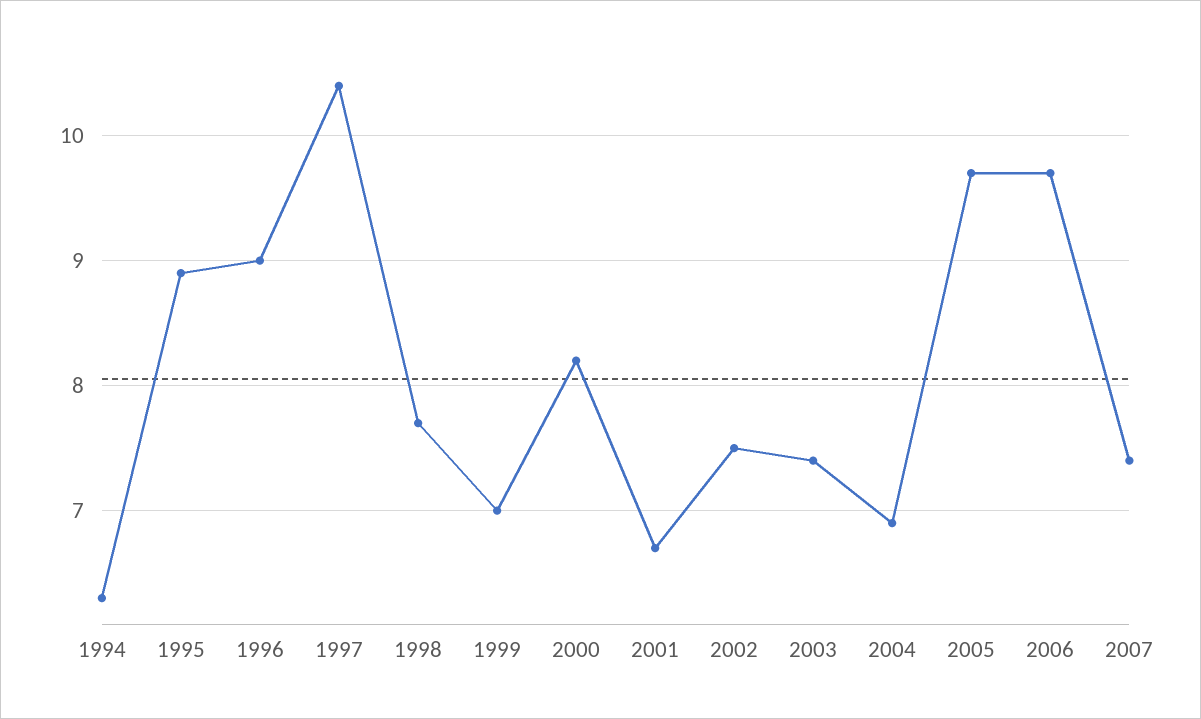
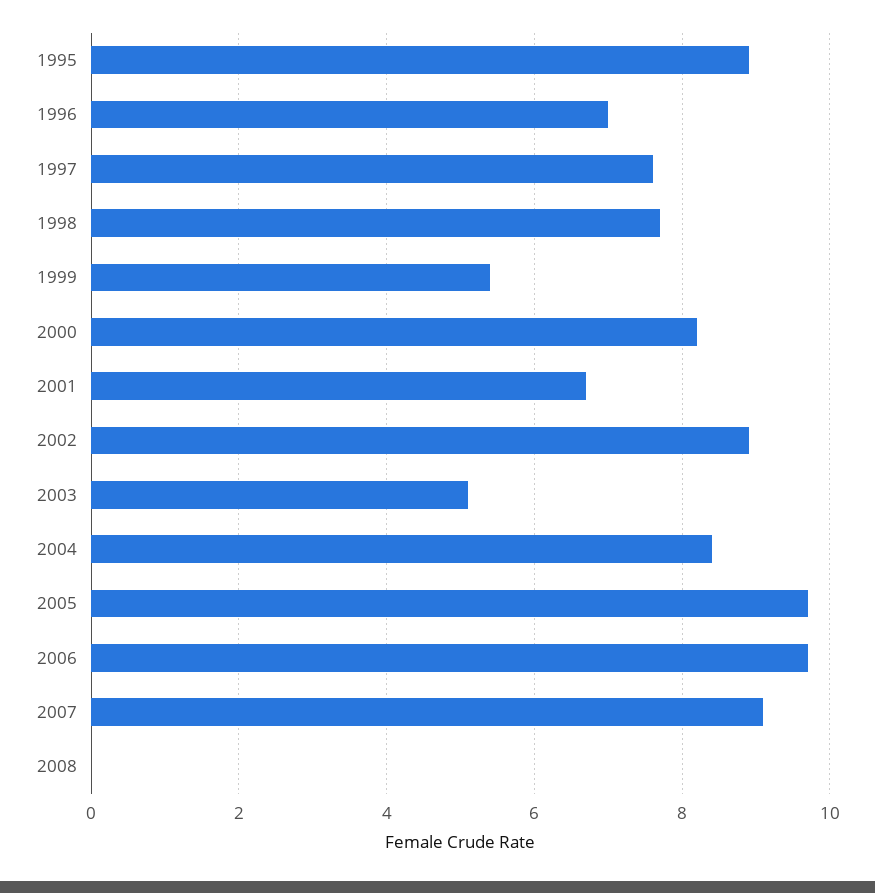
1994: 6.3 -> none
1996: 9 -> 7
1997: 10.4 -> 7.5
1999: 7 -> 5.5
2002: 7.5 -> 9
2003: 7.4 -> 5
2004: 6.9 -> 8.5
2007: 7.4 -> 9
2008: none -> 0

